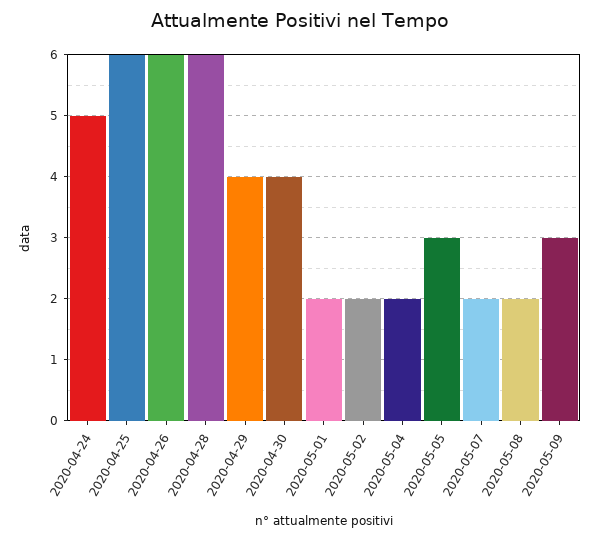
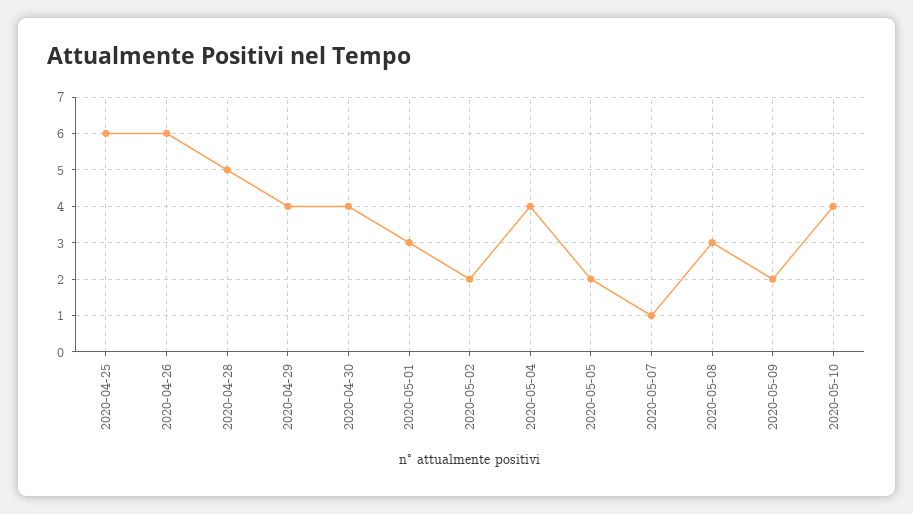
2020-04-24: 5 -> none
2020-04-28: 6 -> 5
2020-05-01: 2 -> 3
2020-05-04: 2 -> 4
2020-05-05: 3 -> 2
2020-05-07: 2 -> 1
2020-05-08: 2 -> 3
2020-05-09: 3 -> 2
2020-05-10: none -> 4

